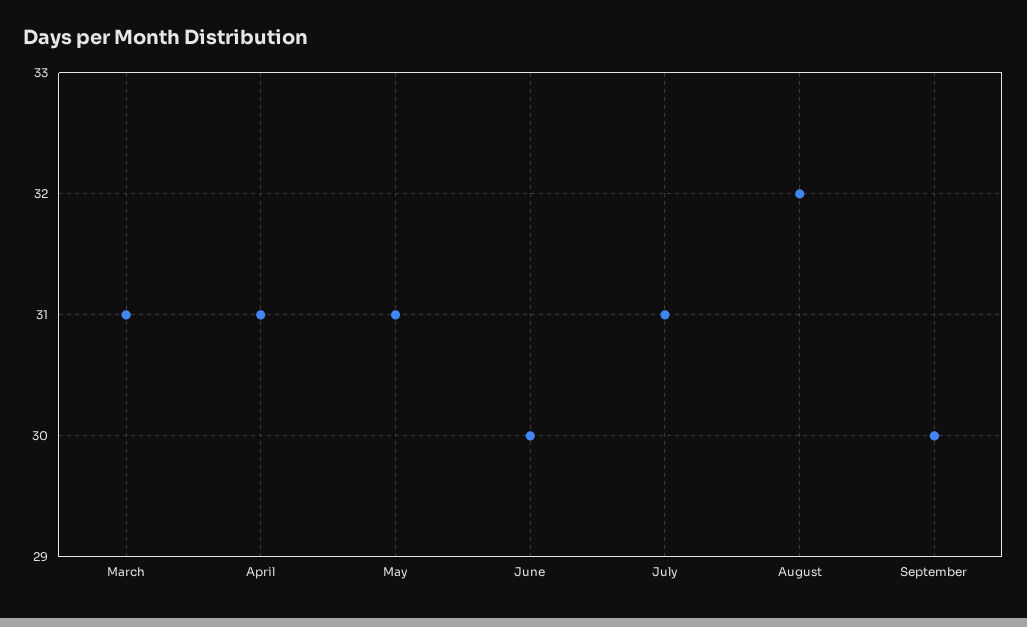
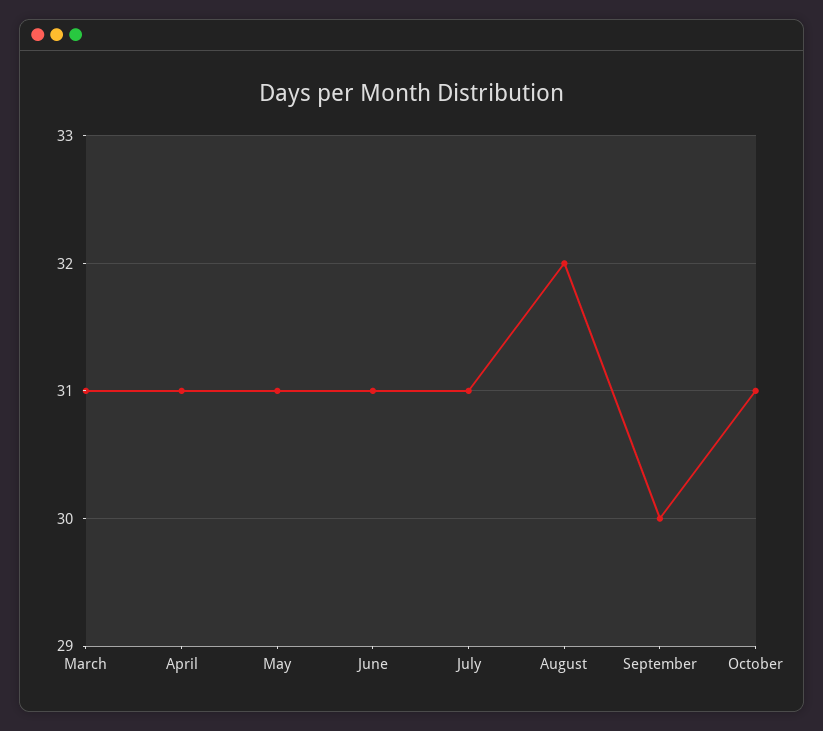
June: 30 -> 31
October: none -> 31

